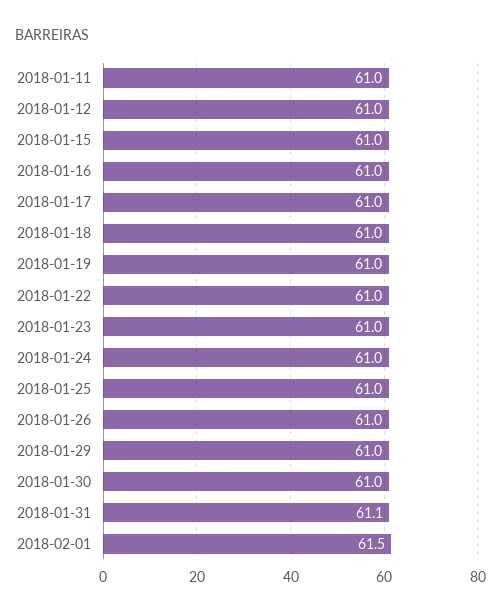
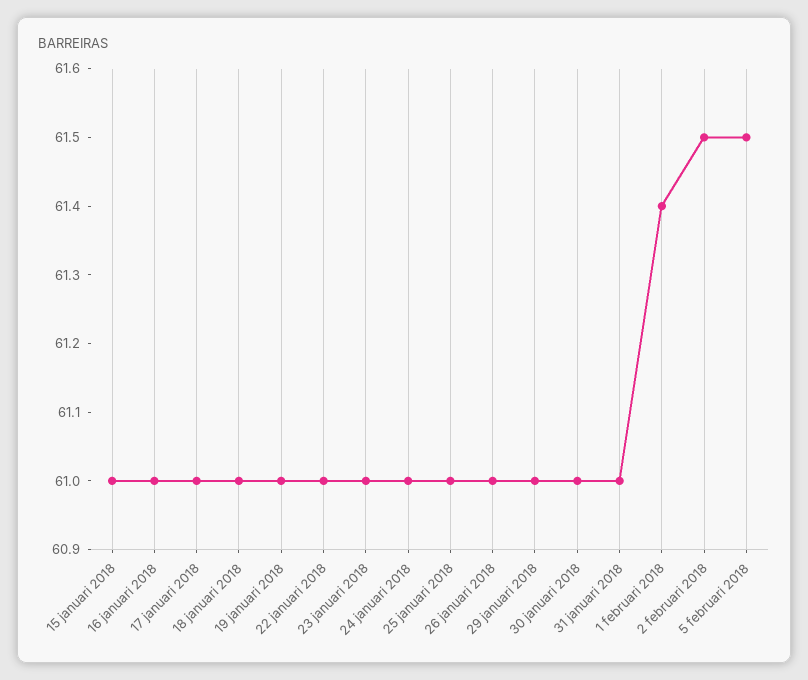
2018-01-11: 61 -> none
2018-01-12: 61 -> none
2018-01-31: 61.1 -> 61
2018-02-01: 61.5 -> 61.4
2 februari 2018: none -> 61.5
5 februari 2018: none -> 61.5

